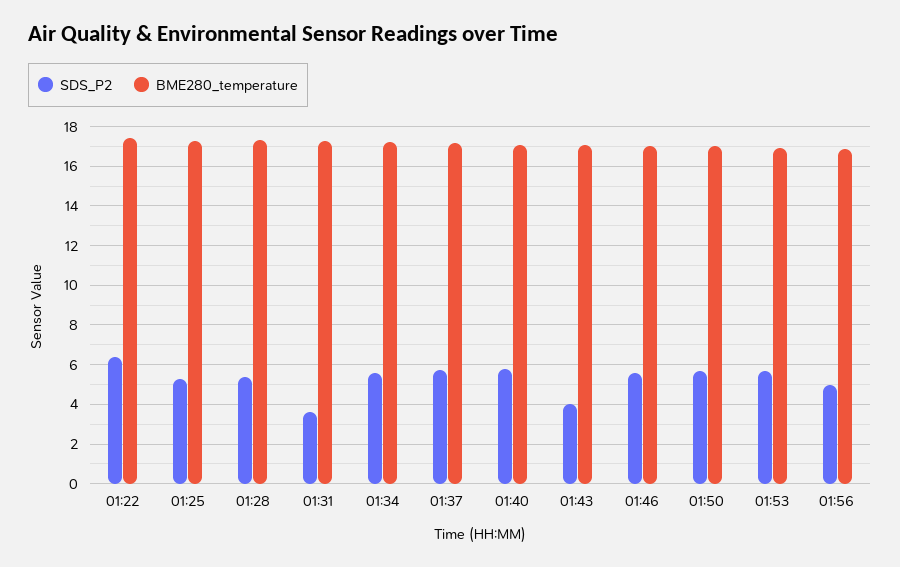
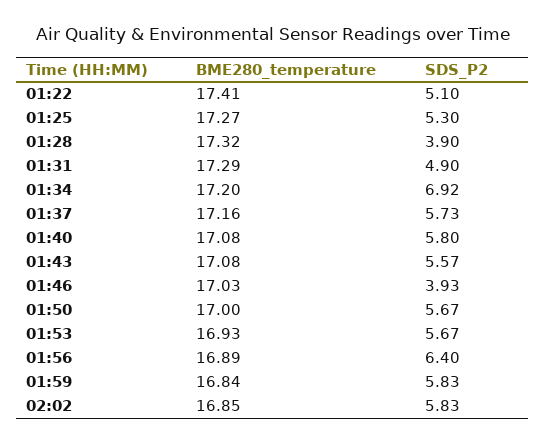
SDS_P2, 01:22: 6.5 -> 5.1
SDS_P2, 01:28: 5.5 -> 3.9
SDS_P2, 01:31: 3.5 -> 4.9
SDS_P2, 01:34: 5.5 -> 6.92
SDS_P2, 01:43: 4 -> 5.57
SDS_P2, 01:46: 5.5 -> 3.93
SDS_P2, 01:56: 5 -> 6.4
BME280_temperature, 01:59: none -> 16.84
SDS_P2, 01:59: none -> 5.83
BME280_temperature, 02:02: none -> 16.85
SDS_P2, 02:02: none -> 5.83

